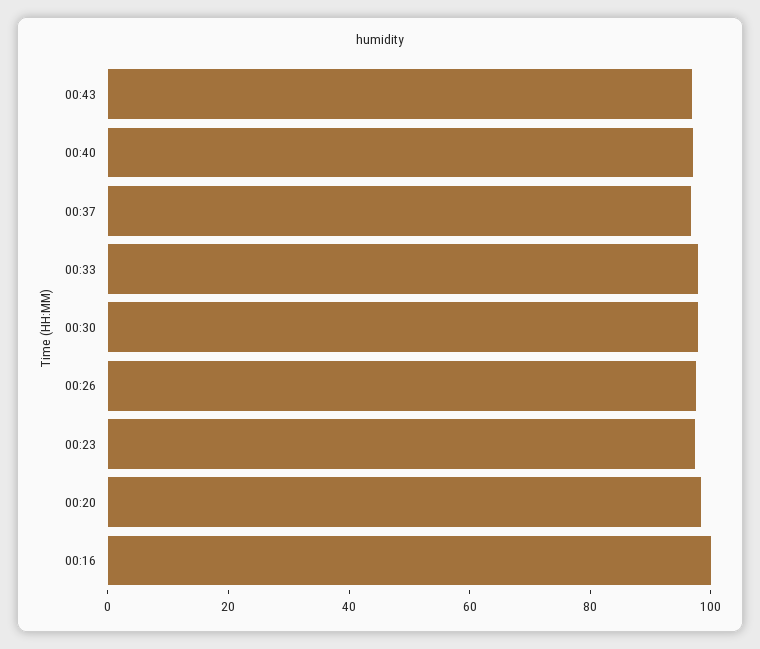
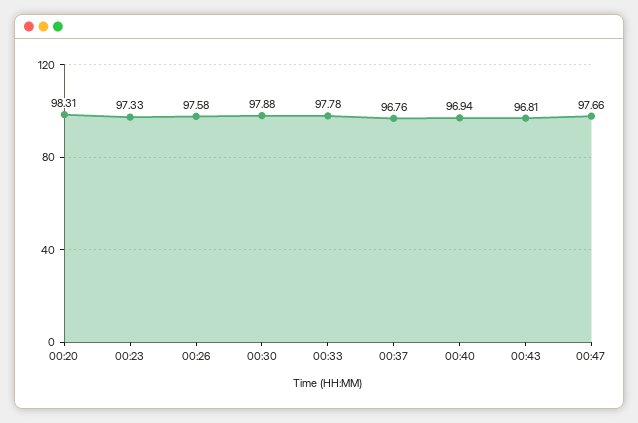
00:16: 100 -> none
00:47: none -> 97.66

